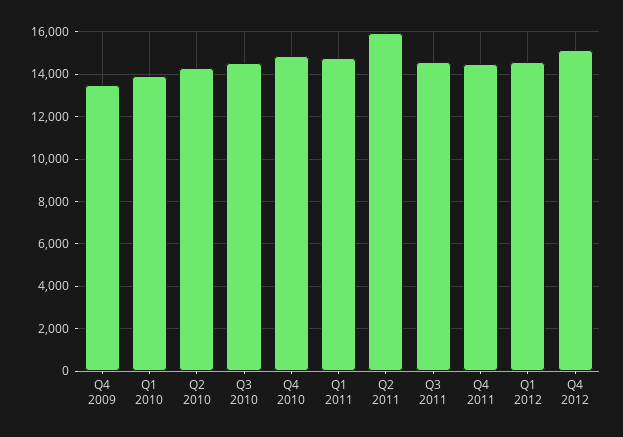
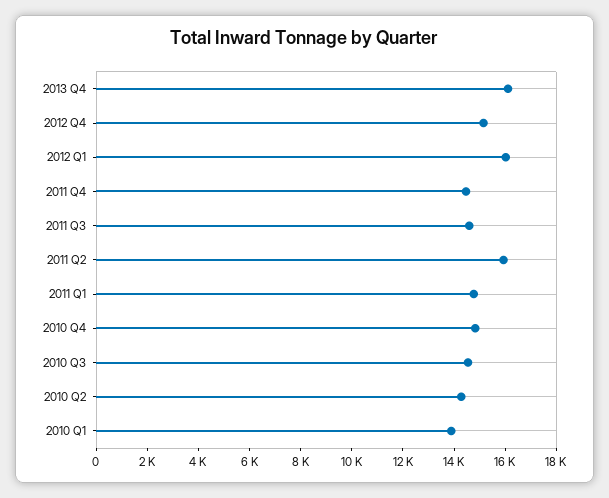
Q4 2009: 13500 -> none
Q1 2012: 14500 -> 16000
2013 Q4: none -> 16000

